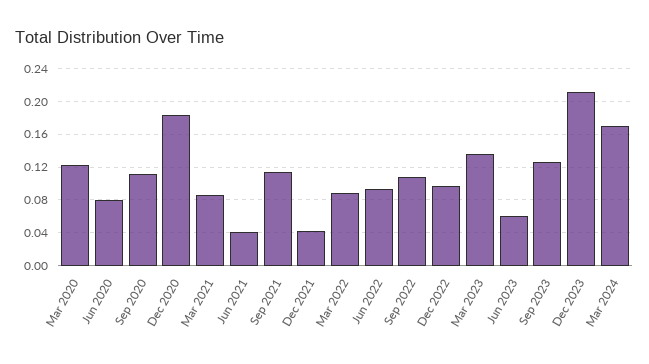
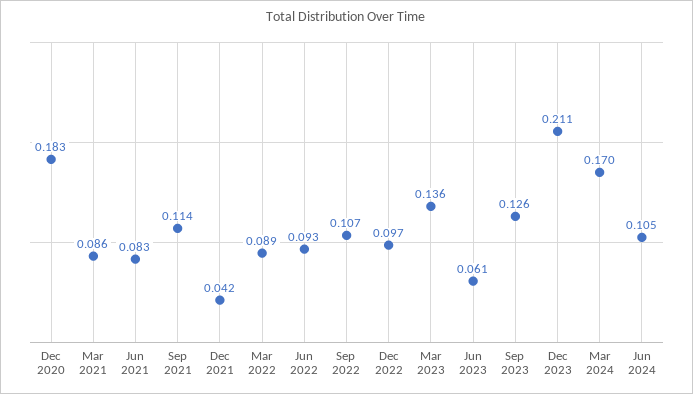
Mar 2020: 0.12 -> none
Jun 2020: 0.08 -> none
Sep 2020: 0.11 -> none
Jun 2021: 0.04 -> 0.083
Jun 2024: none -> 0.105

